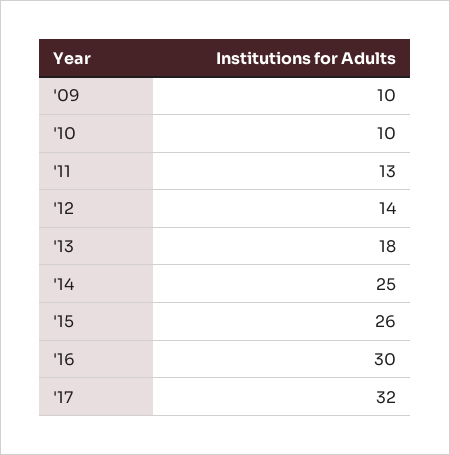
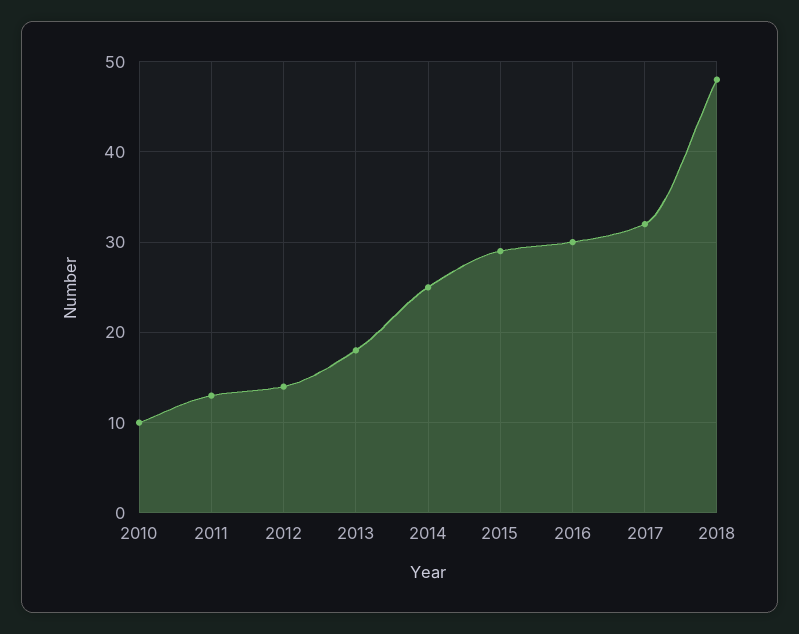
'09: 10 -> none
'15: 26 -> 29
2018: none -> 48

